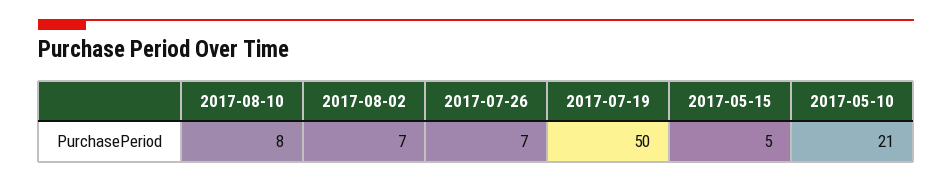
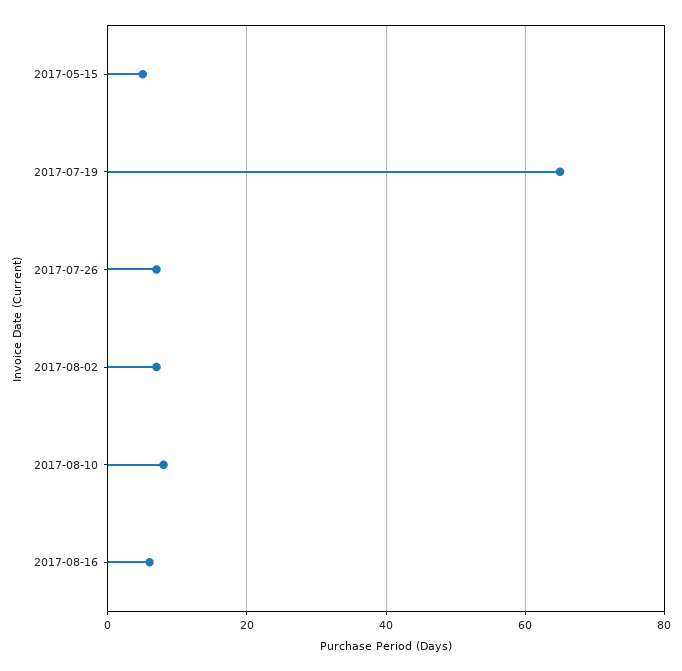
2017-07-19: 50 -> 65
2017-05-10: 21 -> none
2017-08-16: none -> 5

